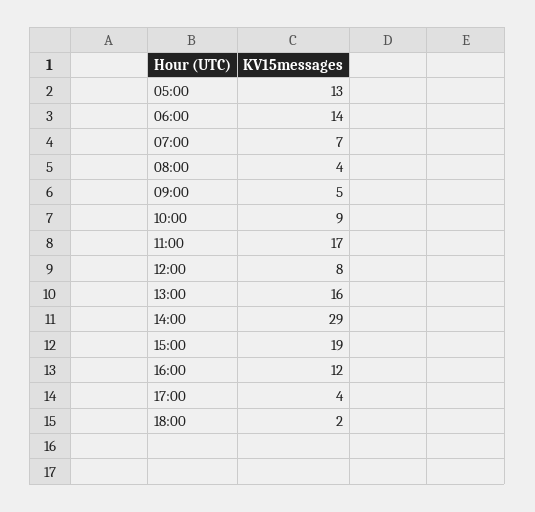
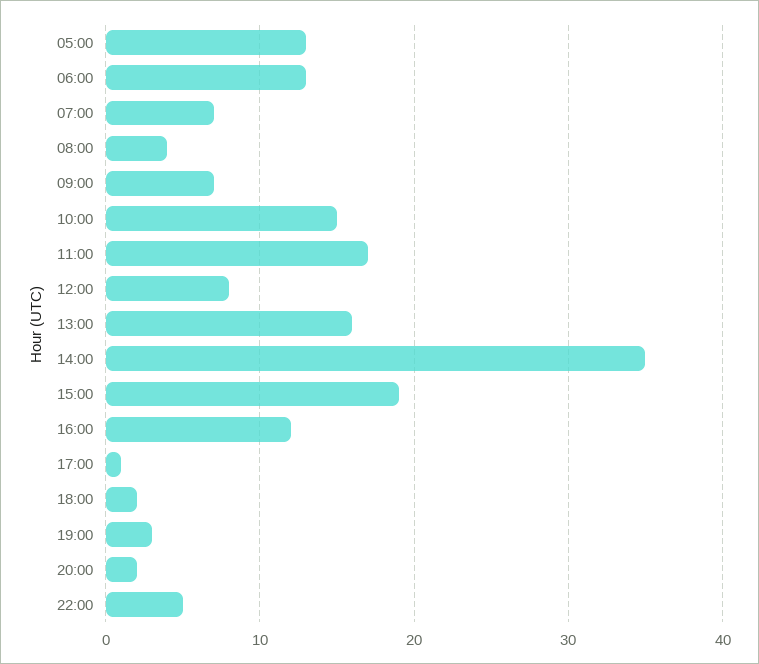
06:00: 14 -> 13
09:00: 5 -> 7
10:00: 9 -> 15
14:00: 29 -> 35
17:00: 4 -> 1
19:00: none -> 3
20:00: none -> 2
22:00: none -> 5

